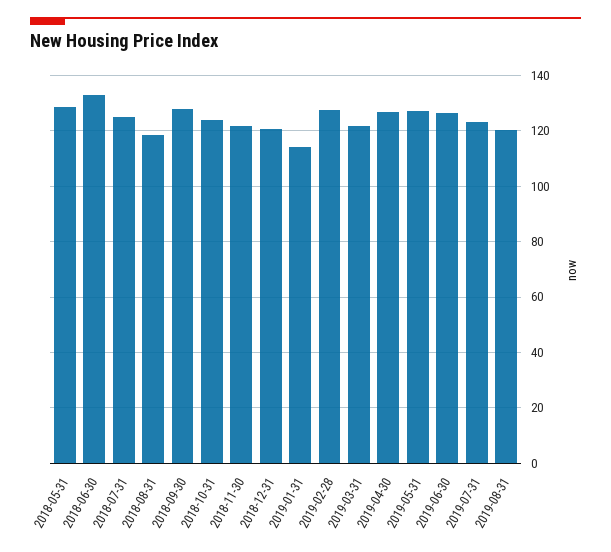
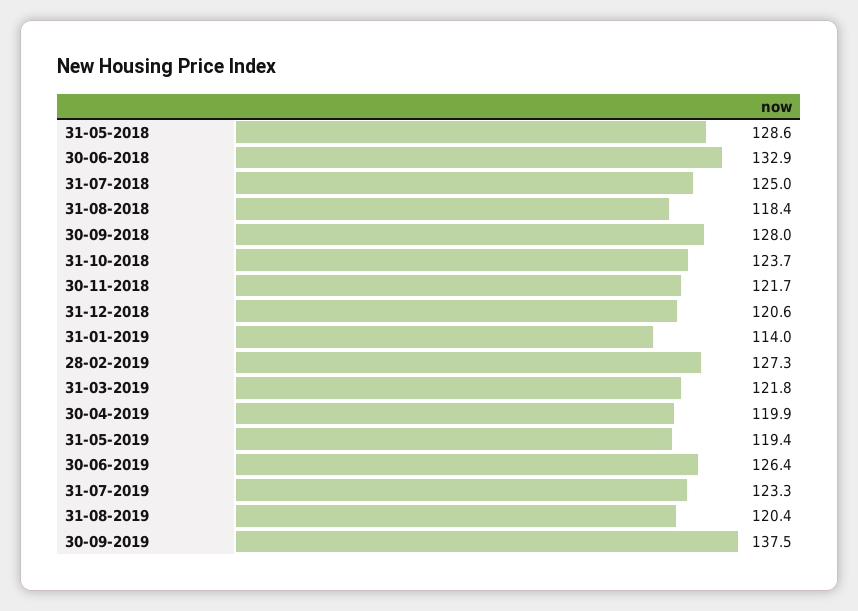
2019-04-30: 127.5 -> 119.9
2019-05-31: 127.5 -> 119.4
30-09-2019: none -> 137.5

